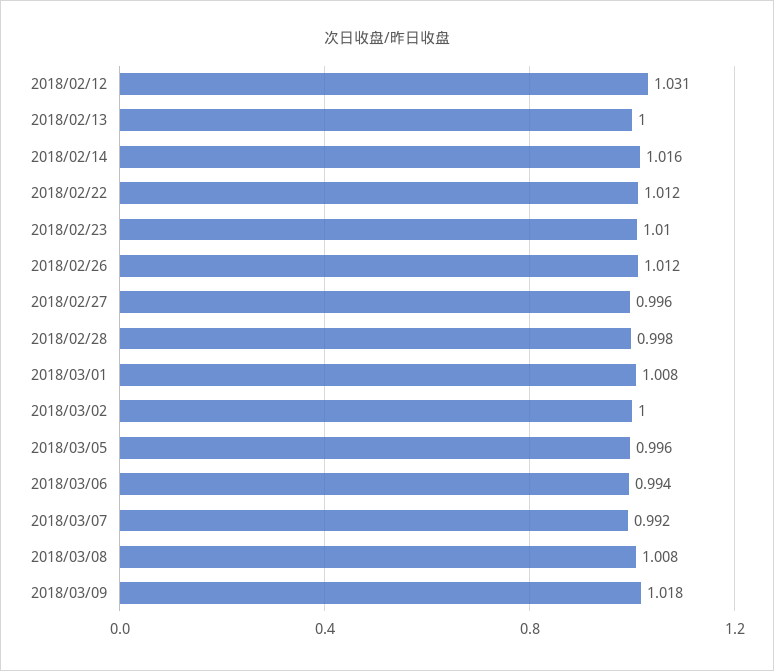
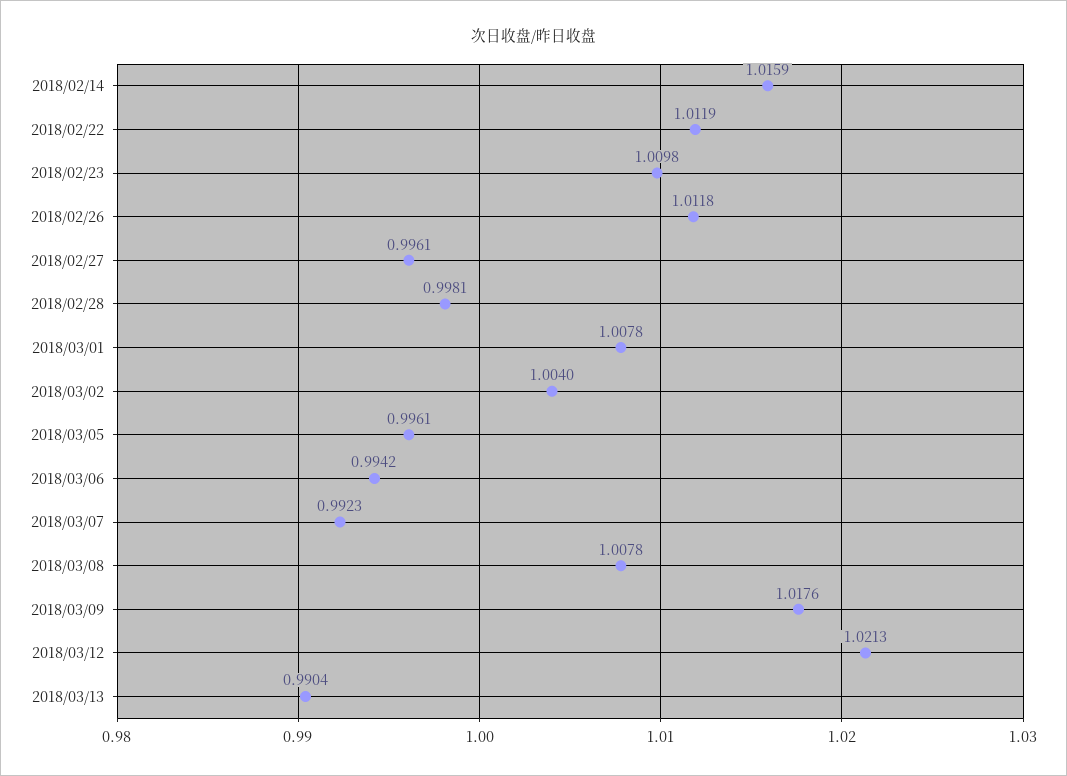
2018/02/12: 1.031 -> none
2018/02/13: 1 -> none
2018/03/02: 1 -> 1.004
2018/03/12: none -> 1.0213
2018/03/13: none -> 0.9904

